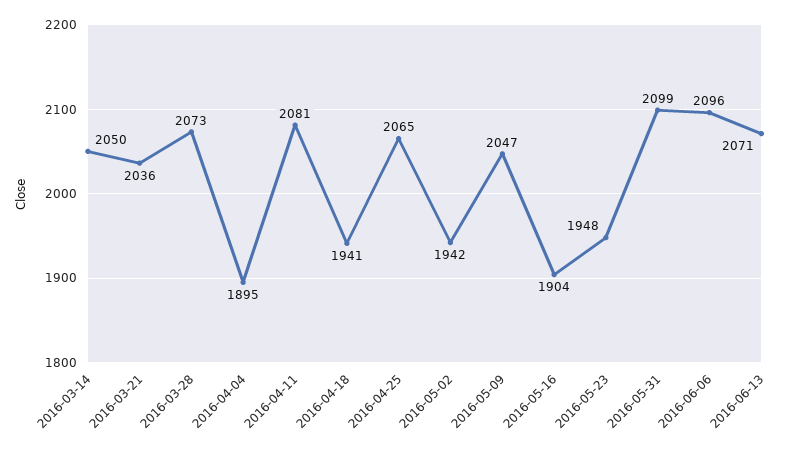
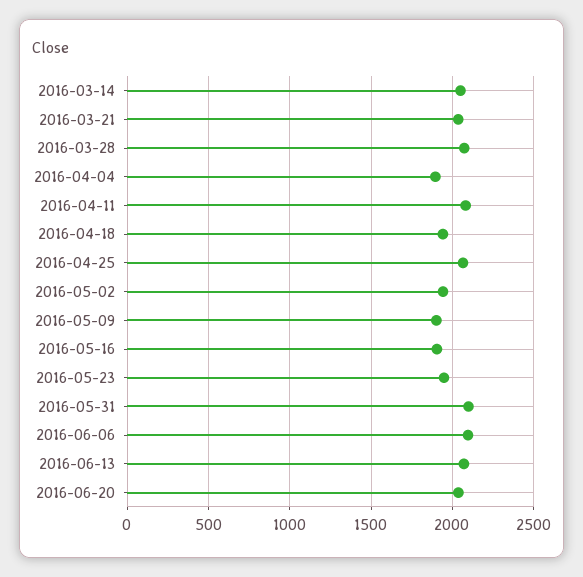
2016-05-09: 2047 -> 1900
2016-06-20: none -> 2050

